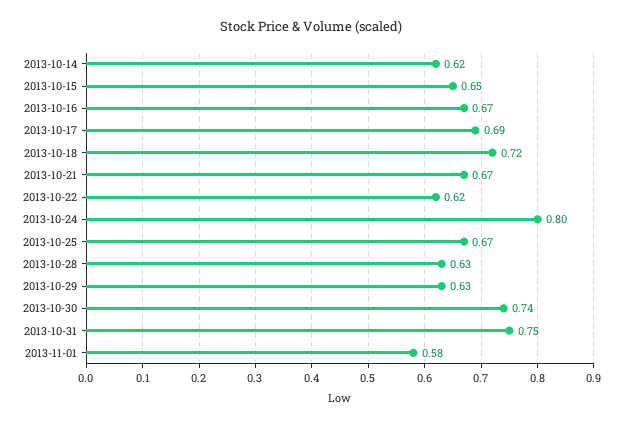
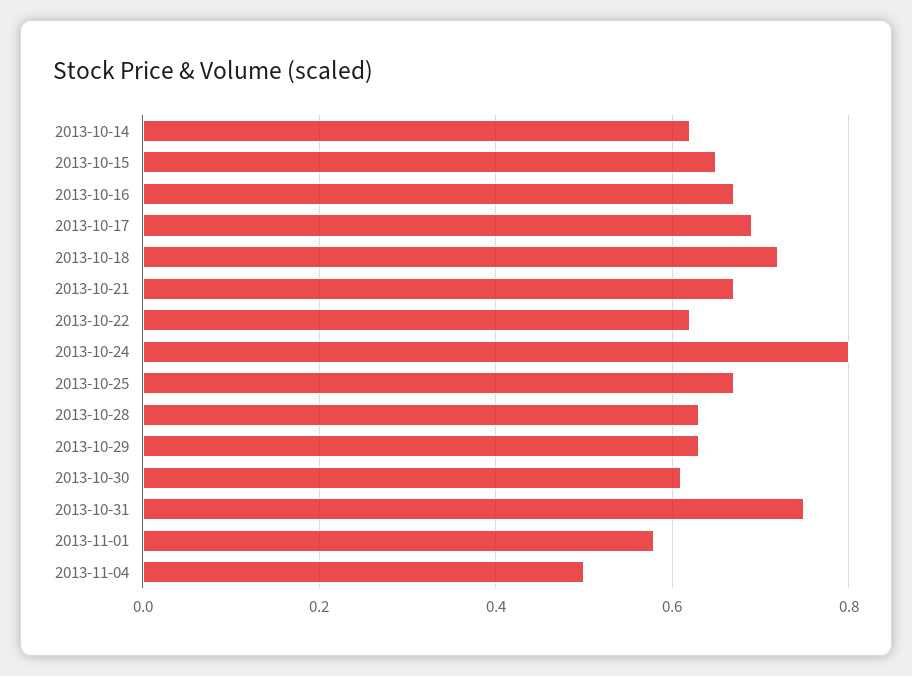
2013-10-30: 0.74 -> 0.6
2013-11-04: none -> 0.5

